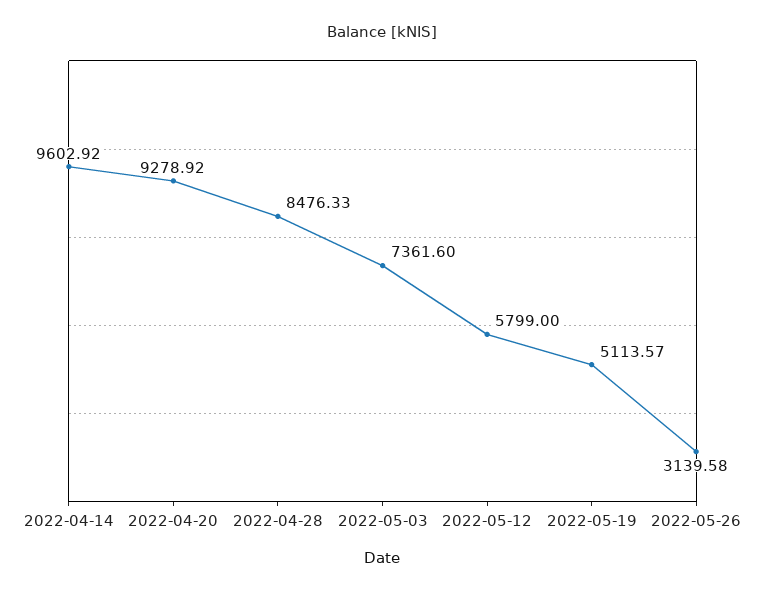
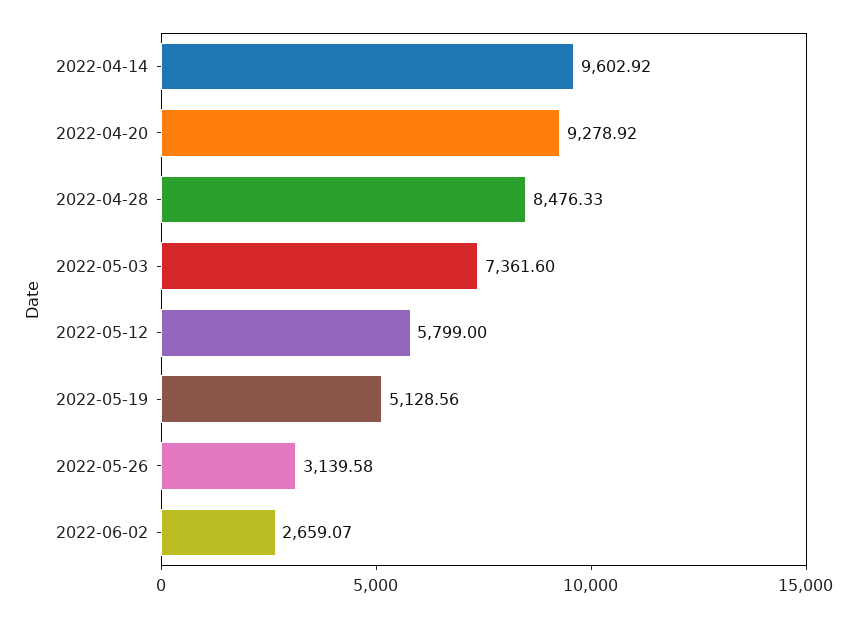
2022-05-19: 5113.57 -> 5128.56
2022-06-02: none -> 2659.07

